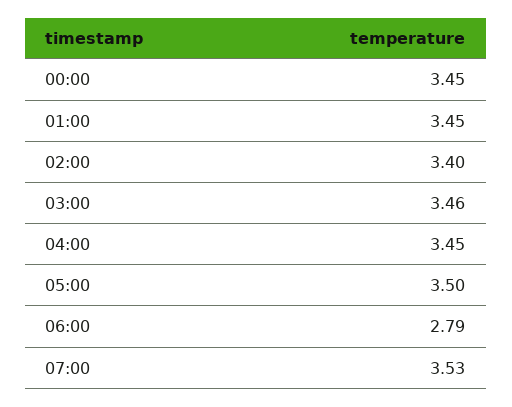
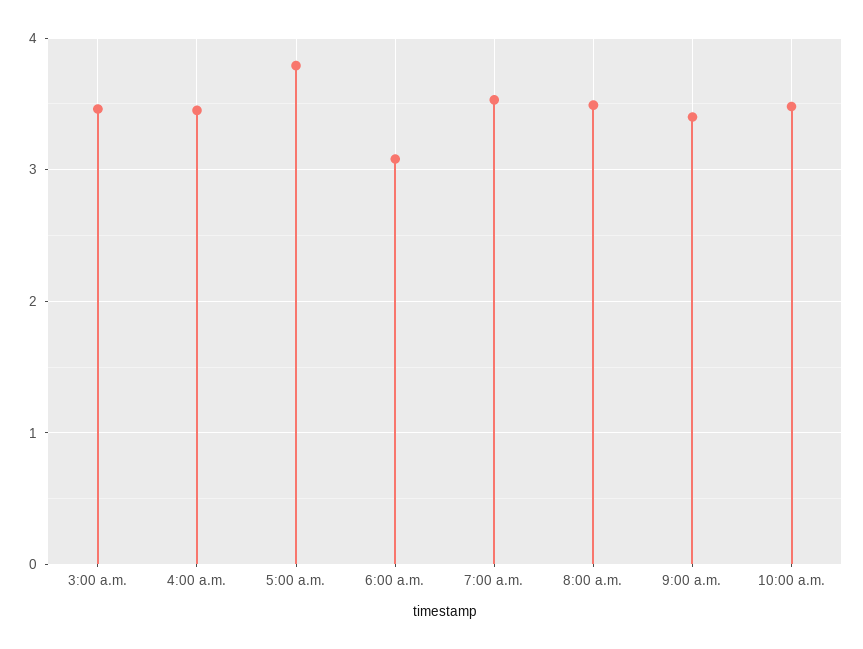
00:00: 3.45 -> none
01:00: 3.45 -> none
02:00: 3.4 -> none
05:00: 3.5 -> 3.8
06:00: 2.79 -> 3.1
8:00 a.m.: none -> 3.5
9:00 a.m.: none -> 3.4
10:00 a.m.: none -> 3.5

